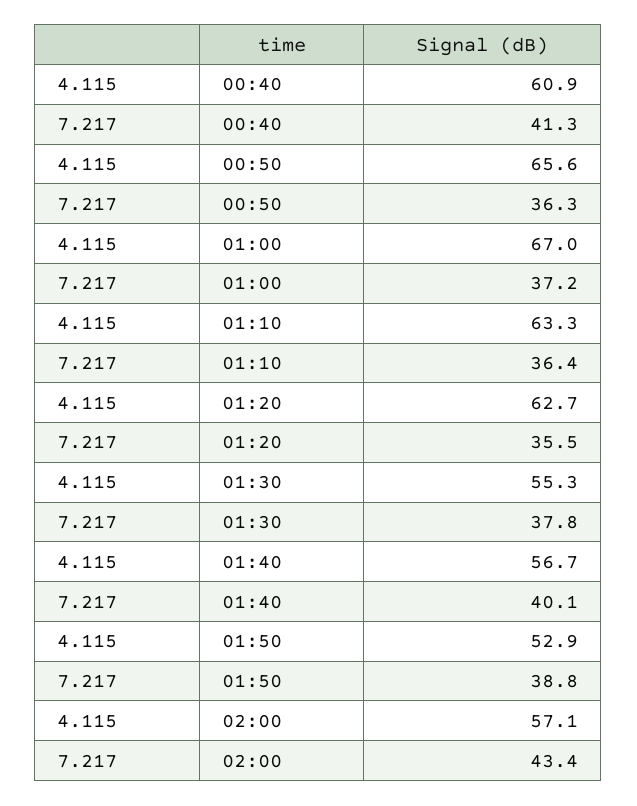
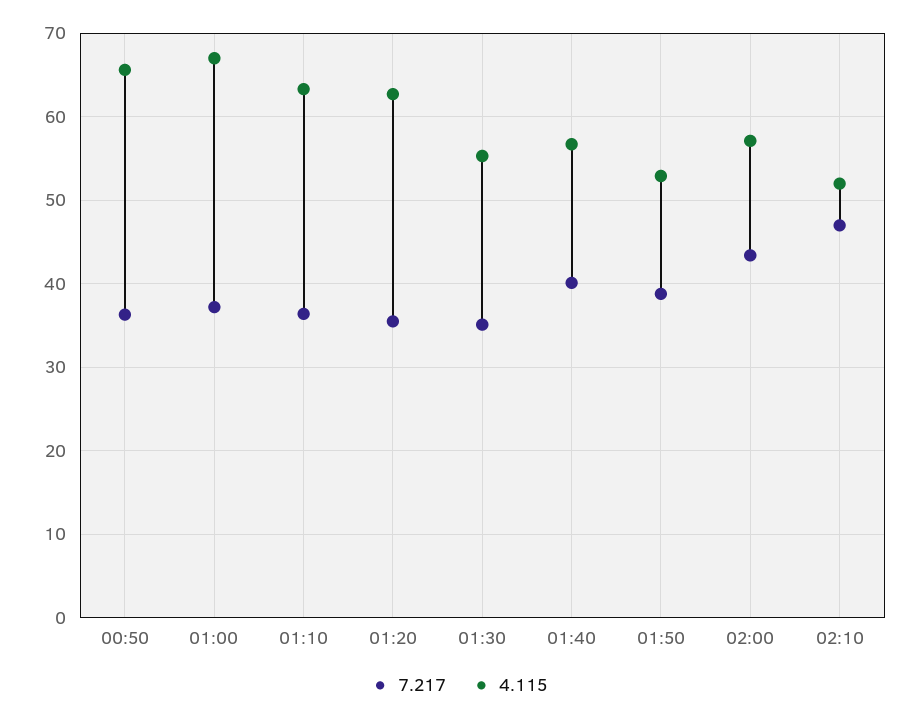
4.115, 00:40: 60.9 -> none
7.217, 00:40: 41.3 -> none
7.217, 01:30: 37.8 -> 35
7.217, 02:10: none -> 47
4.115, 02:10: none -> 52

